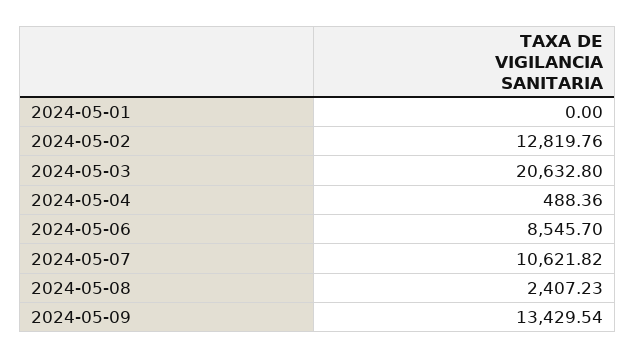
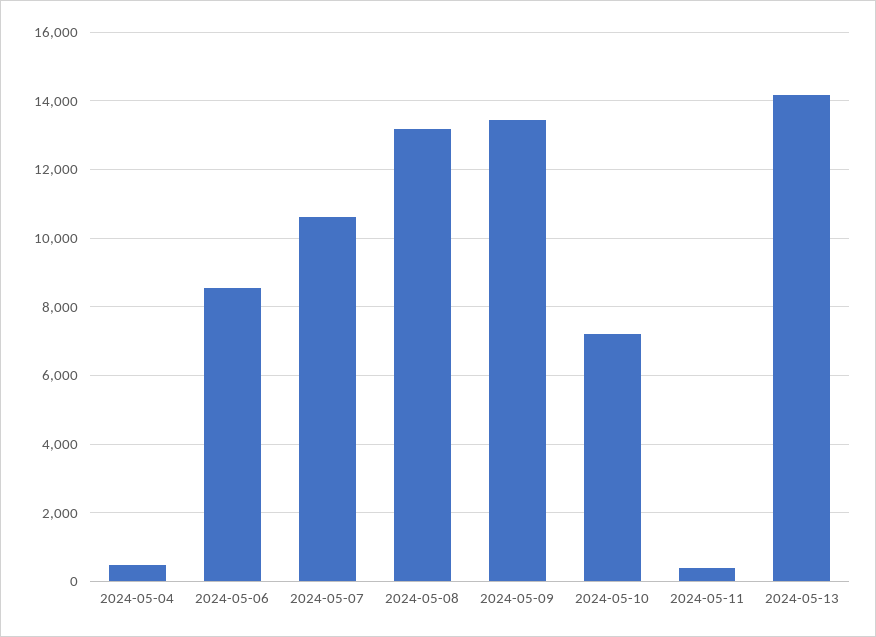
2024-05-01: 0 -> none
2024-05-02: 12819.76 -> none
2024-05-03: 20632.8 -> none
2024-05-08: 2407.23 -> 13200
2024-05-10: none -> 7200
2024-05-11: none -> 400
2024-05-13: none -> 14200

